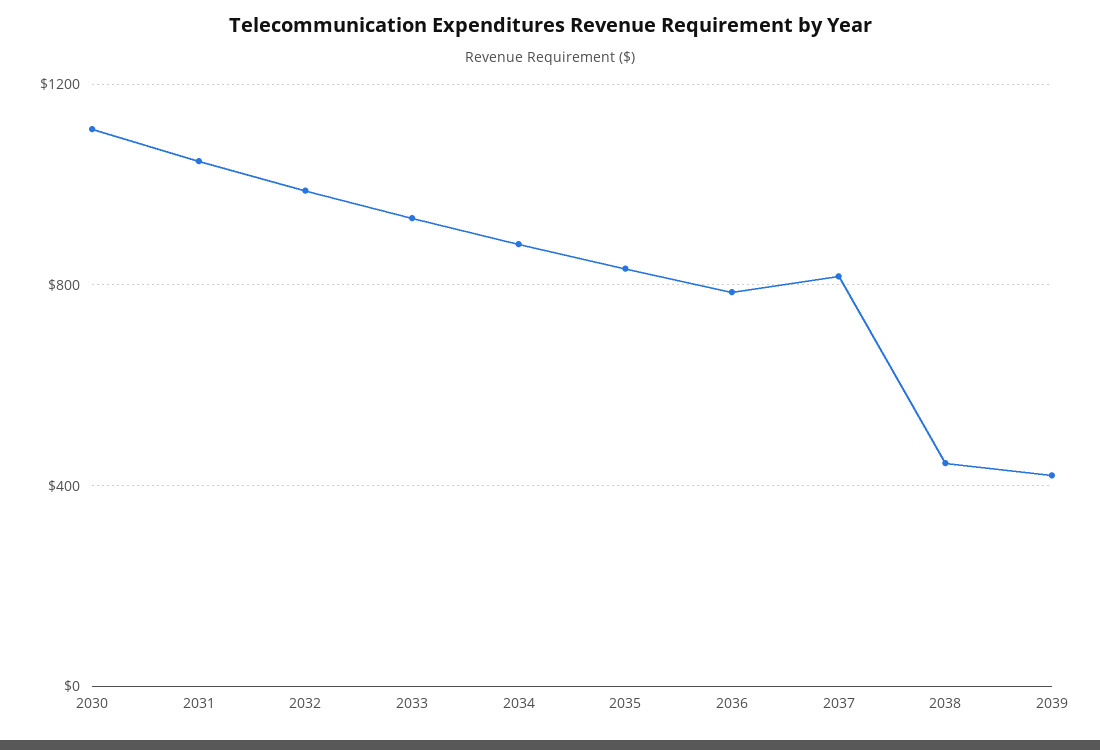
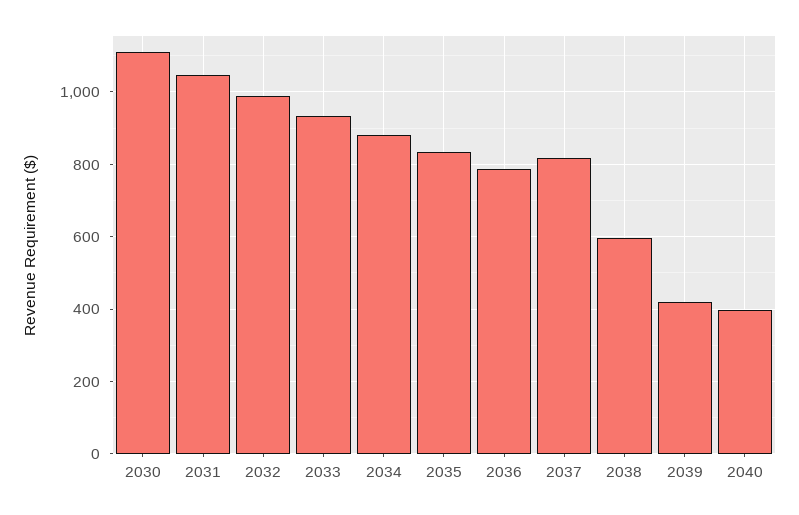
2038: 450 -> 600
2040: none -> 400

